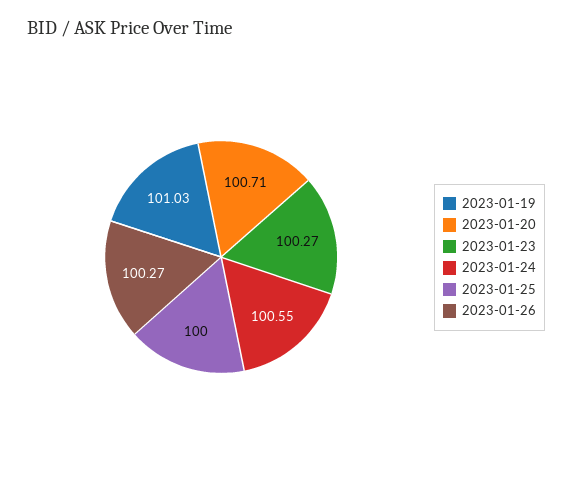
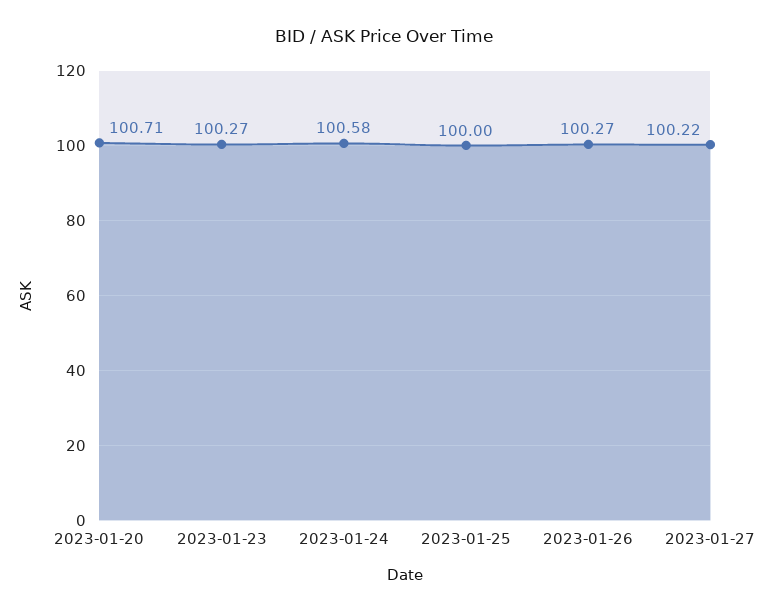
2023-01-19: 101.03 -> none
2023-01-24: 100.55 -> 100.58
2023-01-27: none -> 100.22

